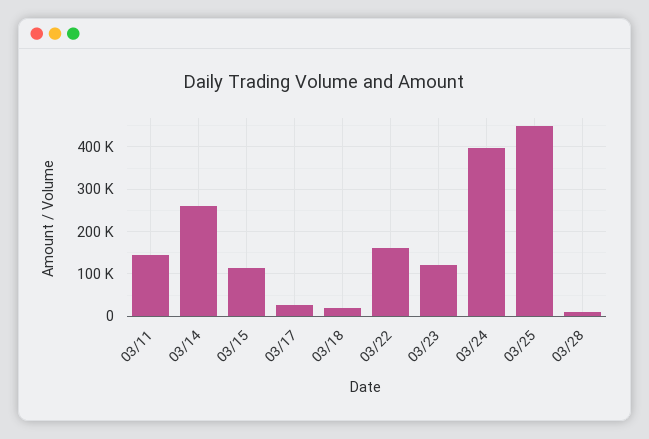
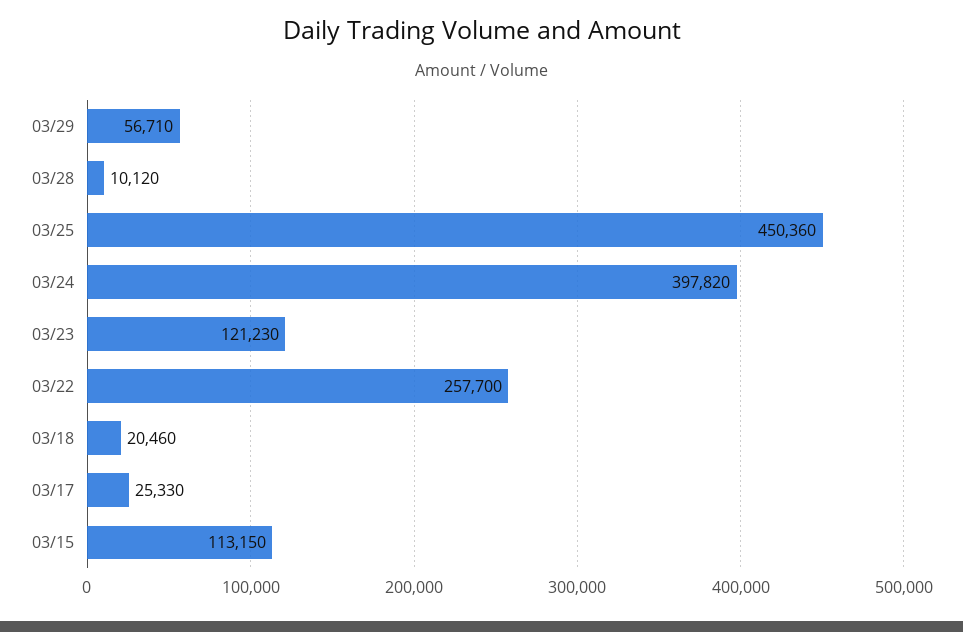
03/11: 140000 -> none
03/14: 260000 -> none
03/22: 160000 -> 257700
03/29: none -> 56710

